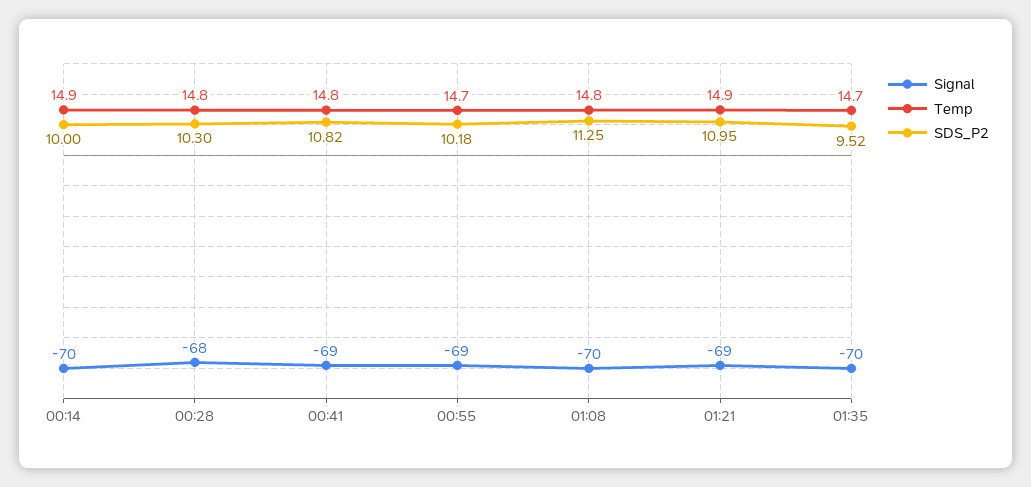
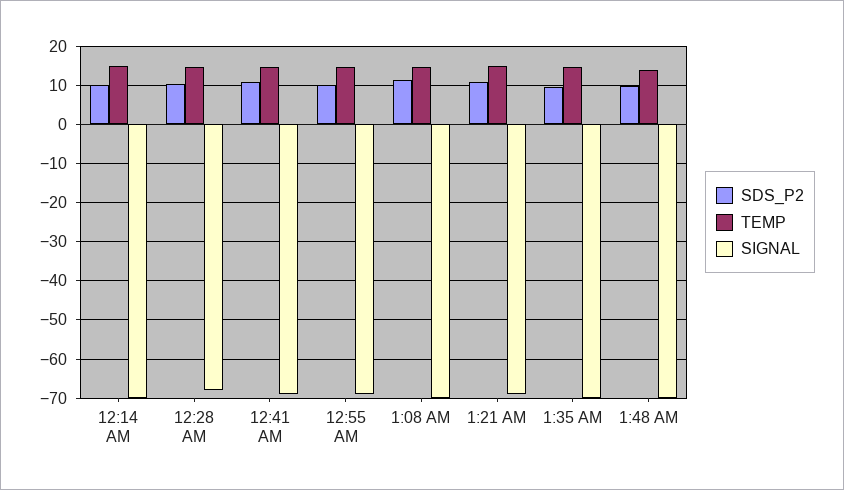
SDS_P2, 1:48 AM: none -> 10
Temp, 1:48 AM: none -> 14
Signal, 1:48 AM: none -> -70

